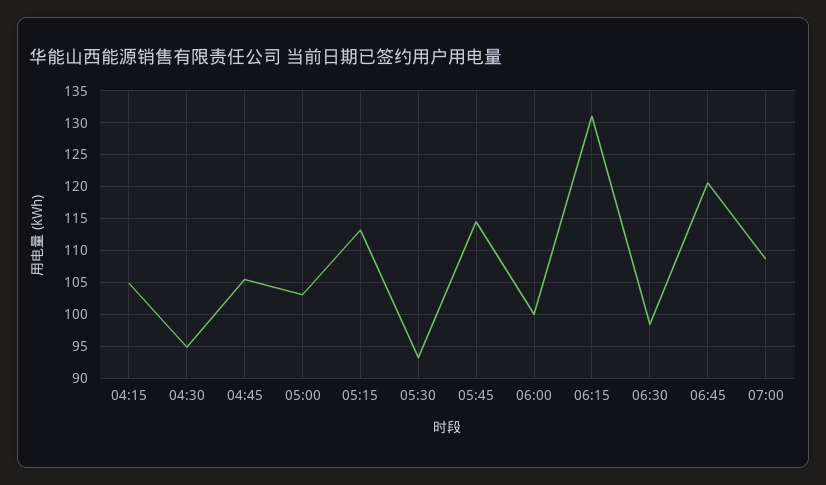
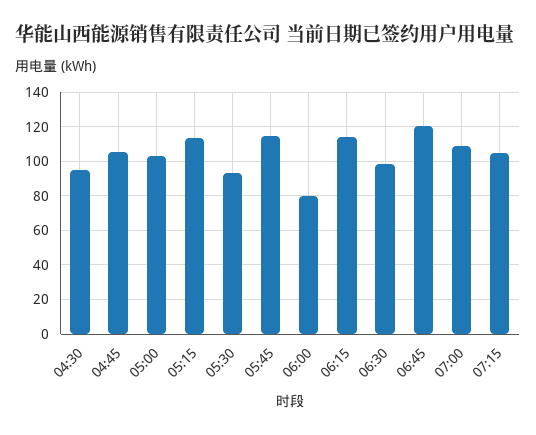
04:15: 105 -> none
06:00: 100 -> 80
06:15: 131 -> 115
07:15: none -> 105

